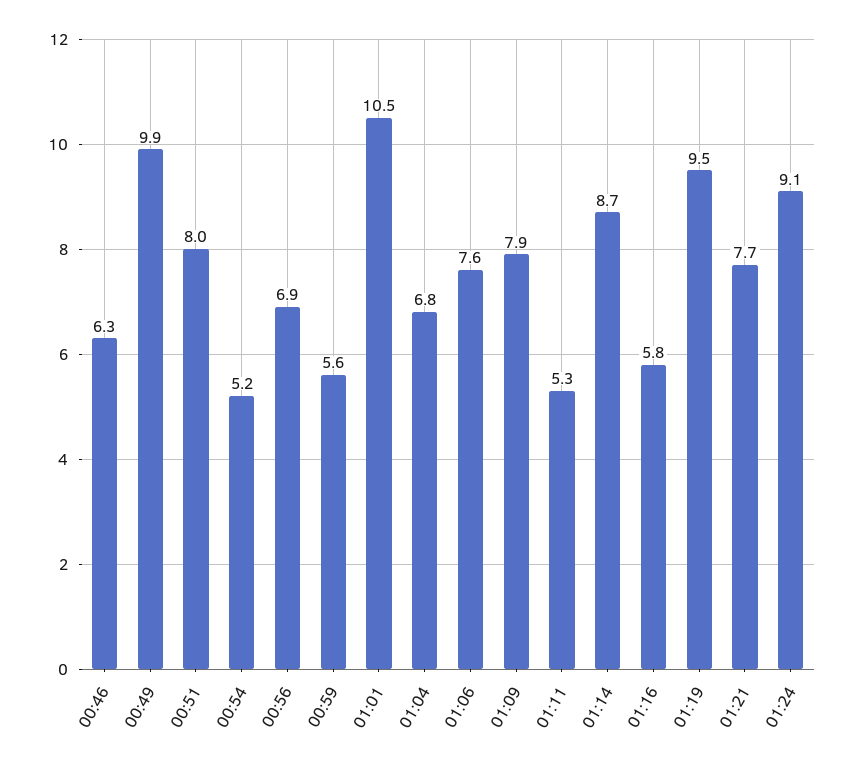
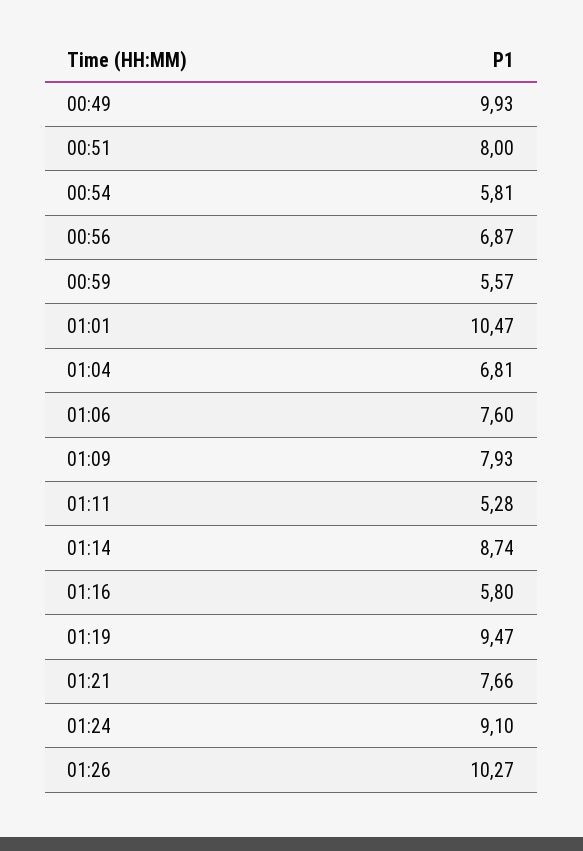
00:46: 6.3 -> none
00:54: 5.2 -> 5.81
01:26: none -> 10.27

